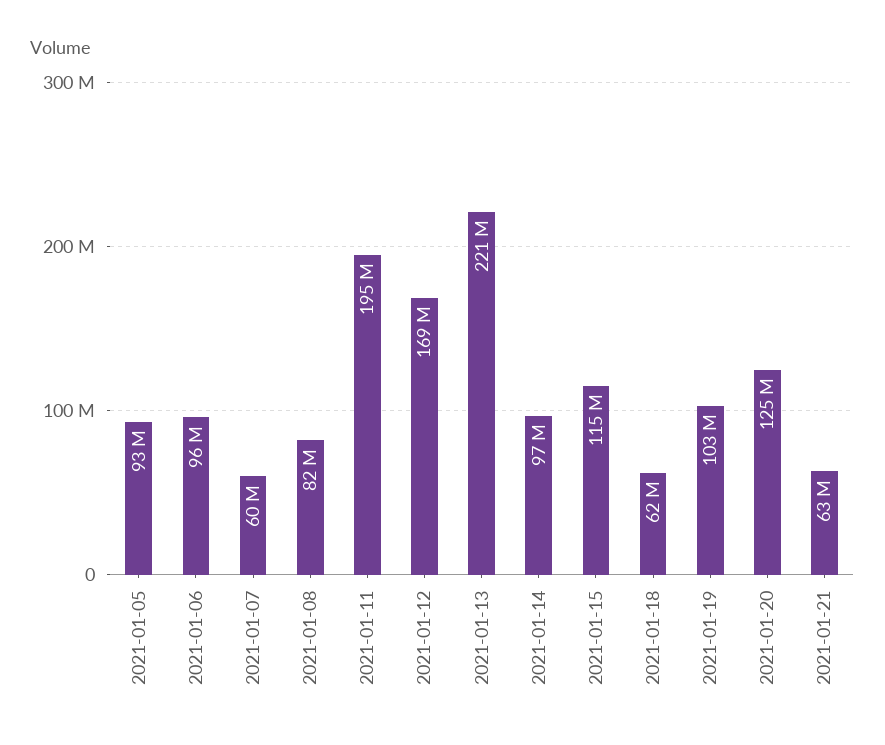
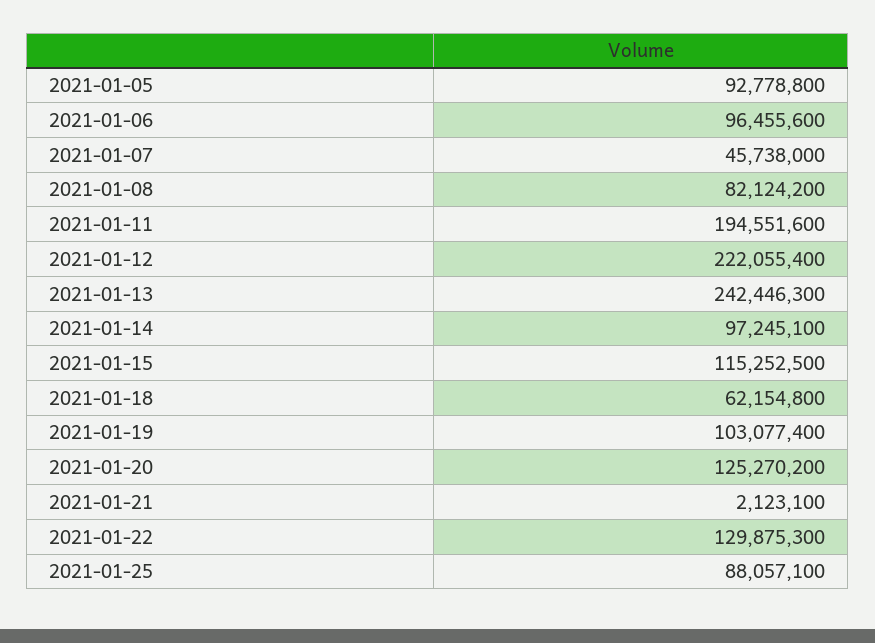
2021-01-07: 60000000 -> 45738000
2021-01-12: 169000000 -> 222055400
2021-01-13: 221000000 -> 242446300
2021-01-21: 63000000 -> 2123100
2021-01-22: none -> 129875300
2021-01-25: none -> 88057100

